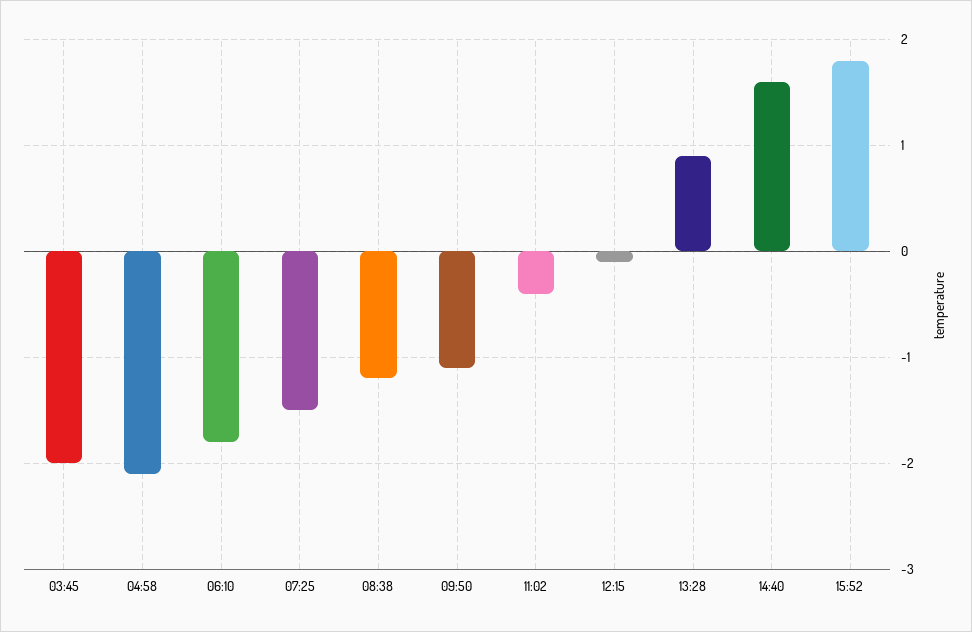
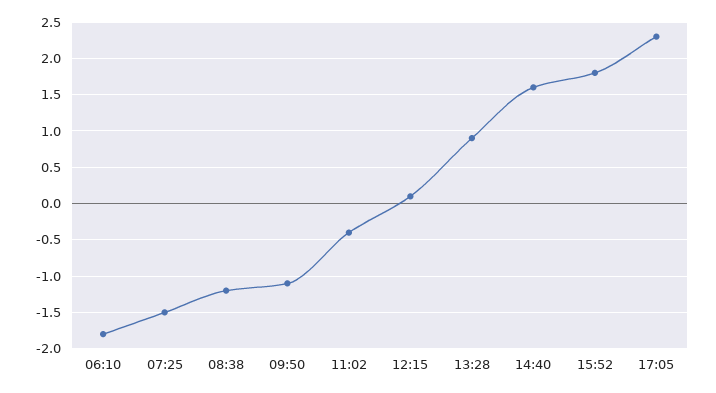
03:45: -2 -> none
04:58: -2.1 -> none
12:15: -0.1 -> 0.1
17:05: none -> 2.3

